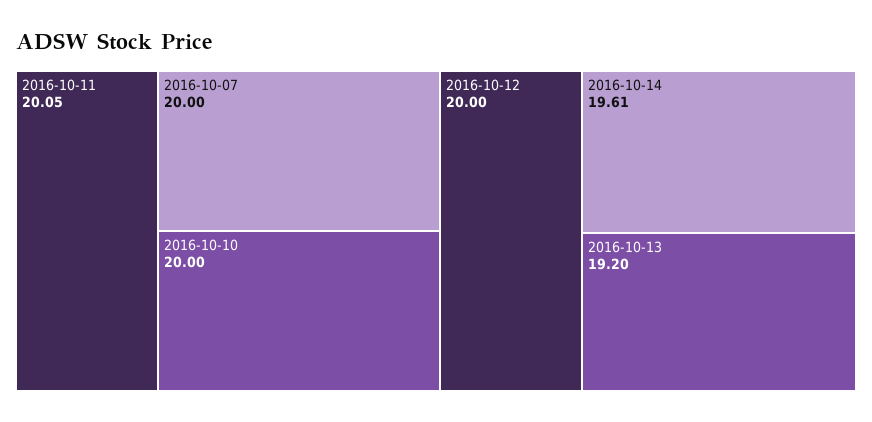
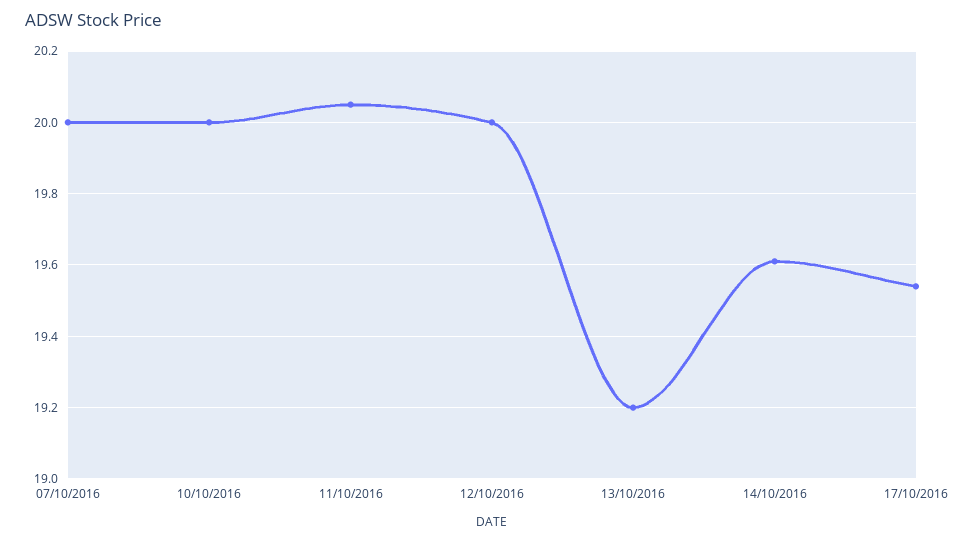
17/10/2016: none -> 19.55

